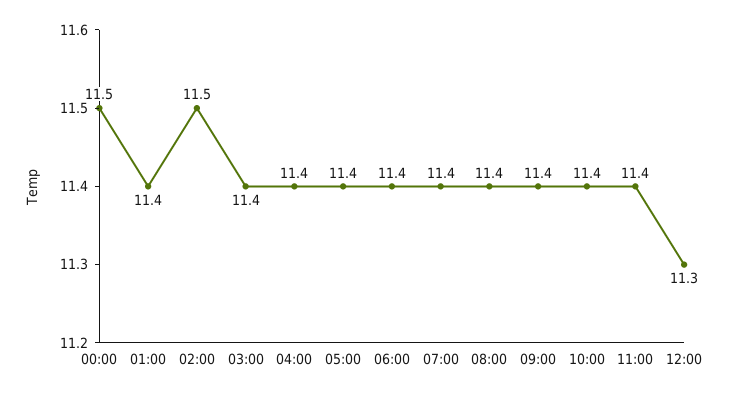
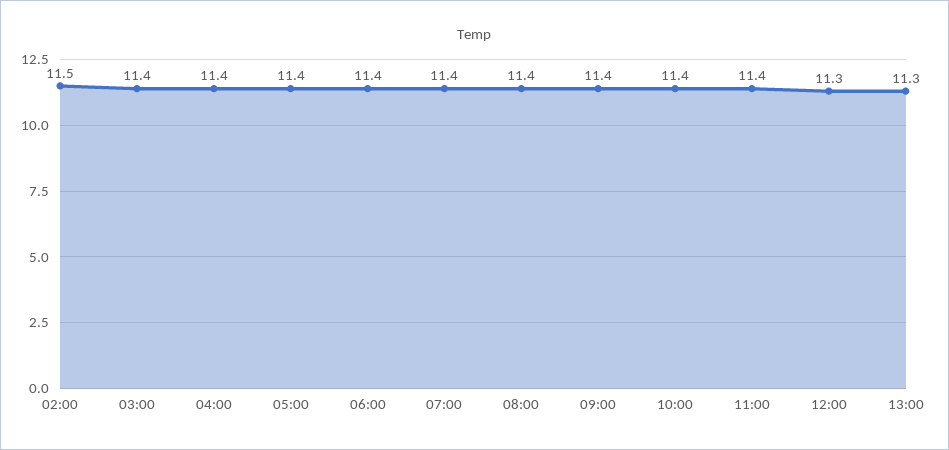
00:00: 11.5 -> none
01:00: 11.4 -> none
13:00: none -> 11.3

